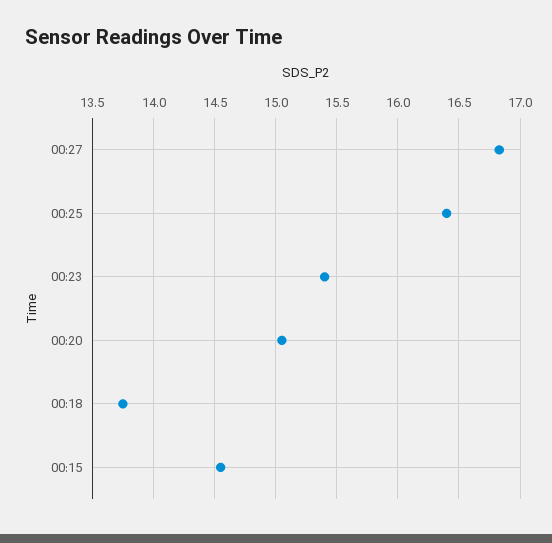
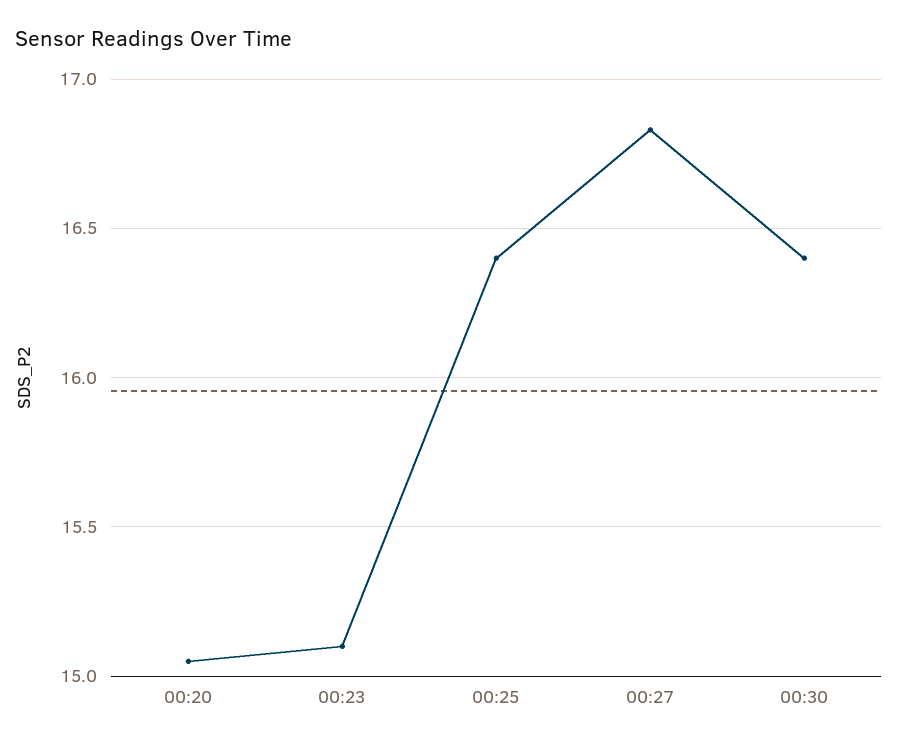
00:23: 15.4 -> 15.1
00:18: 13.75 -> none
00:15: 14.55 -> none
00:30: none -> 16.4

